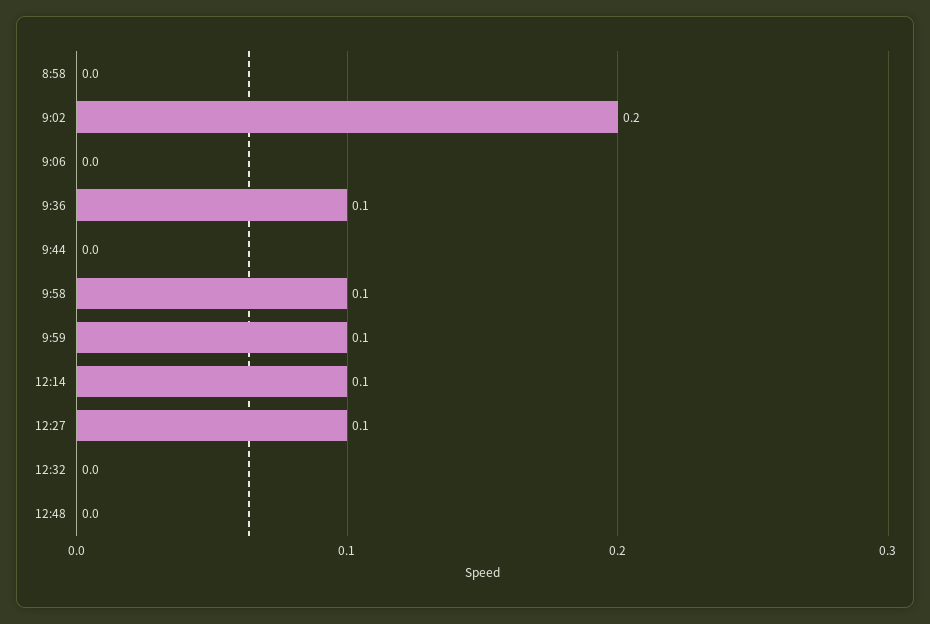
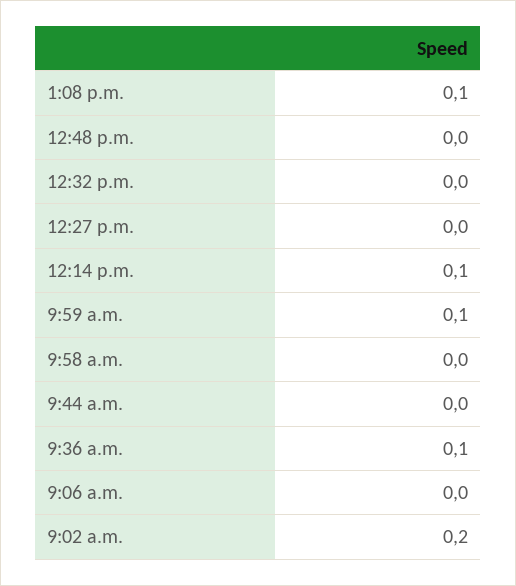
8:58: 0 -> none
9:58: 0.1 -> 0
12:27: 0.1 -> 0
1:08 p.m.: none -> 0.1

